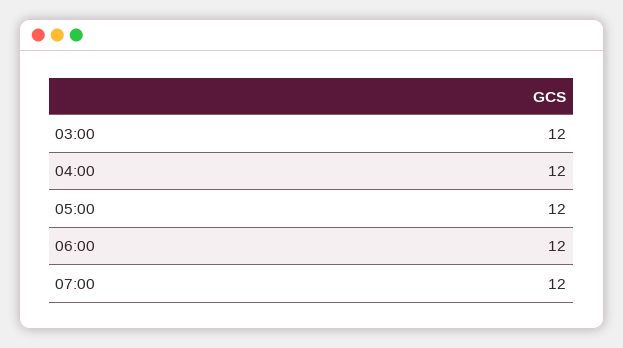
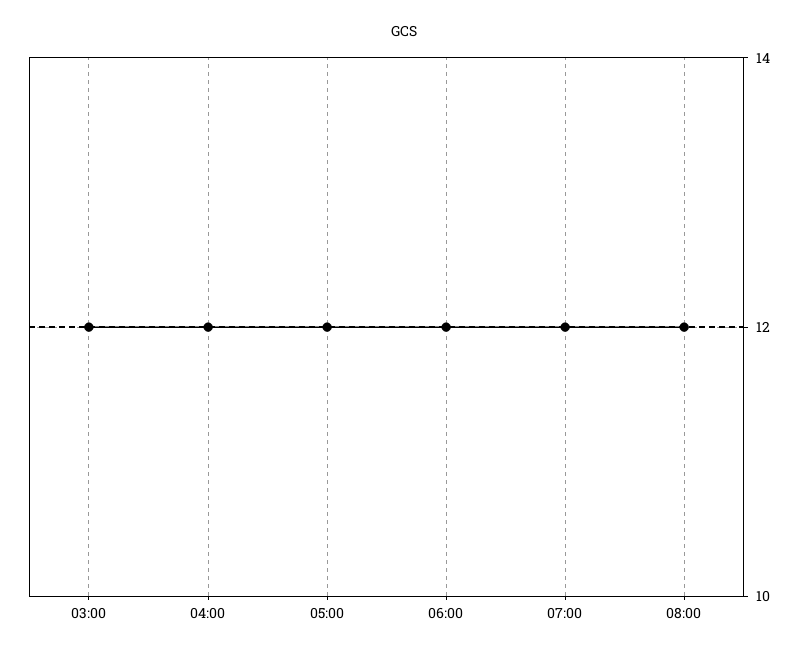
08:00: none -> 12

